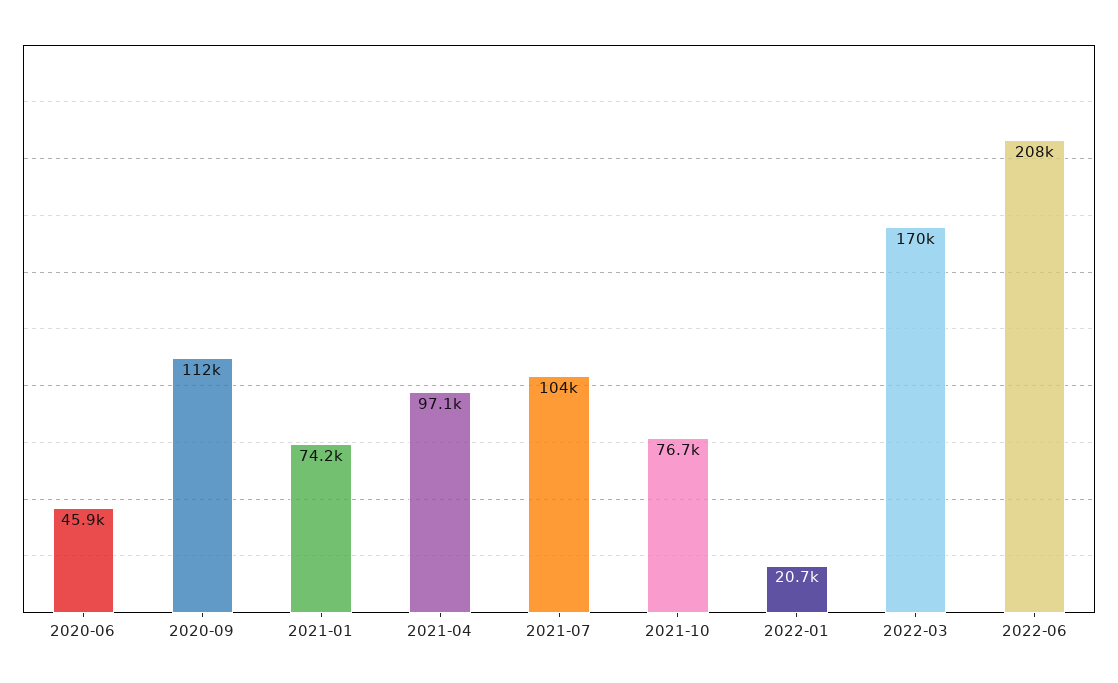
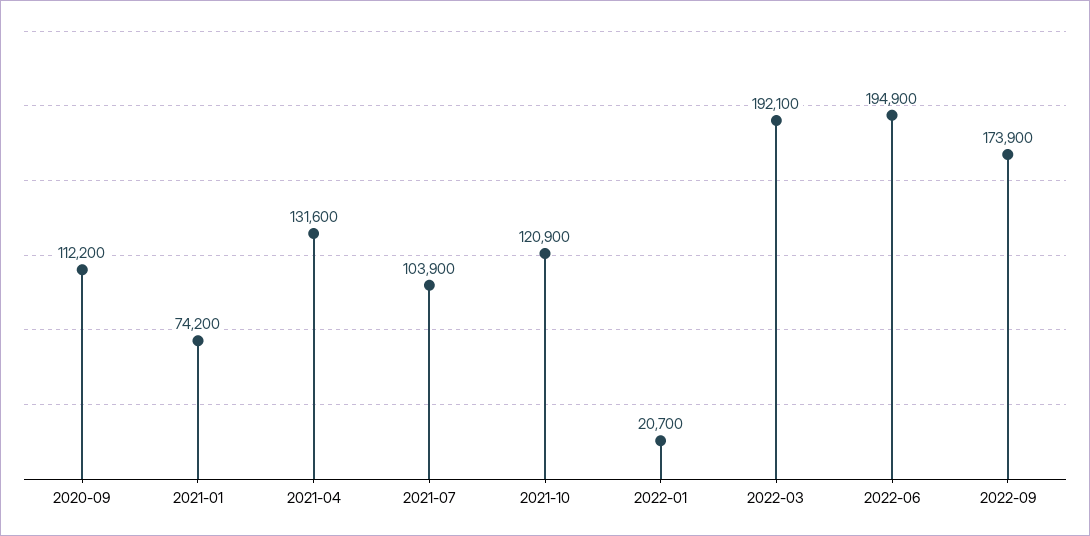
2020-06: 45900 -> none
2021-04: 97100 -> 131600
2021-10: 76700 -> 120900
2022-03: 170000 -> 192100
2022-06: 208000 -> 194900
2022-09: none -> 173900

